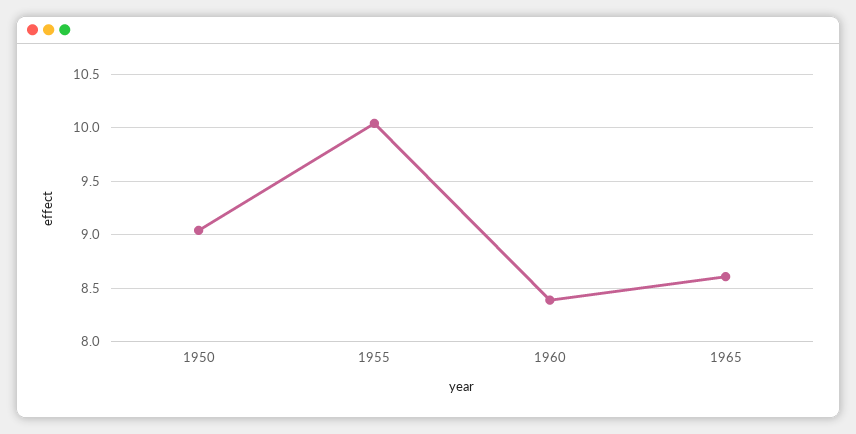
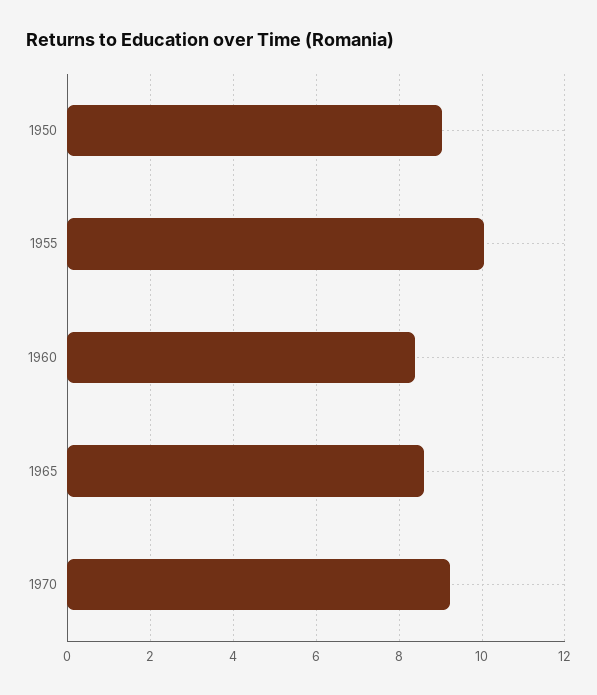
1970: none -> 9.2

